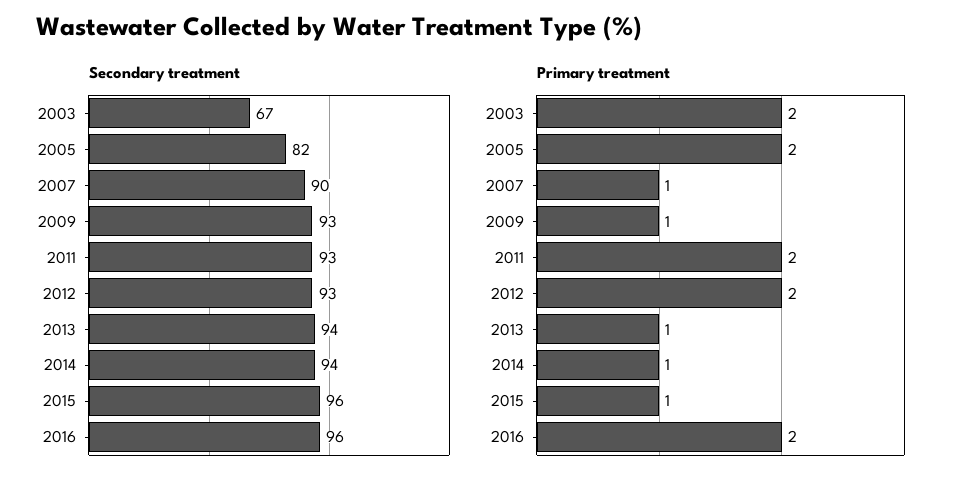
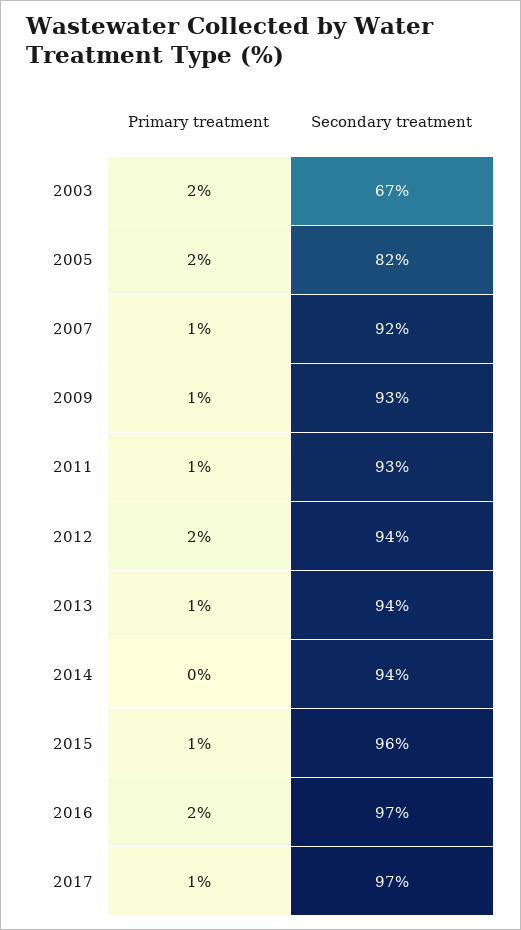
Secondary treatment, 2007: 90 -> 92
Secondary treatment, 2012: 93 -> 94
Secondary treatment, 2016: 96 -> 97
Primary treatment, 2011: 2 -> 1
Primary treatment, 2014: 1 -> 0
Primary treatment, 2017: none -> 1
Secondary treatment, 2017: none -> 97

